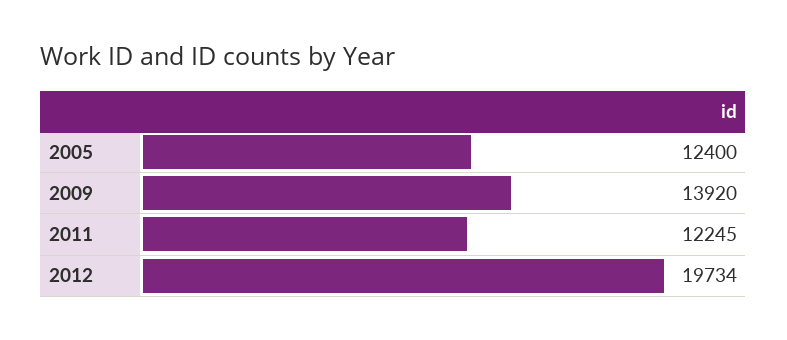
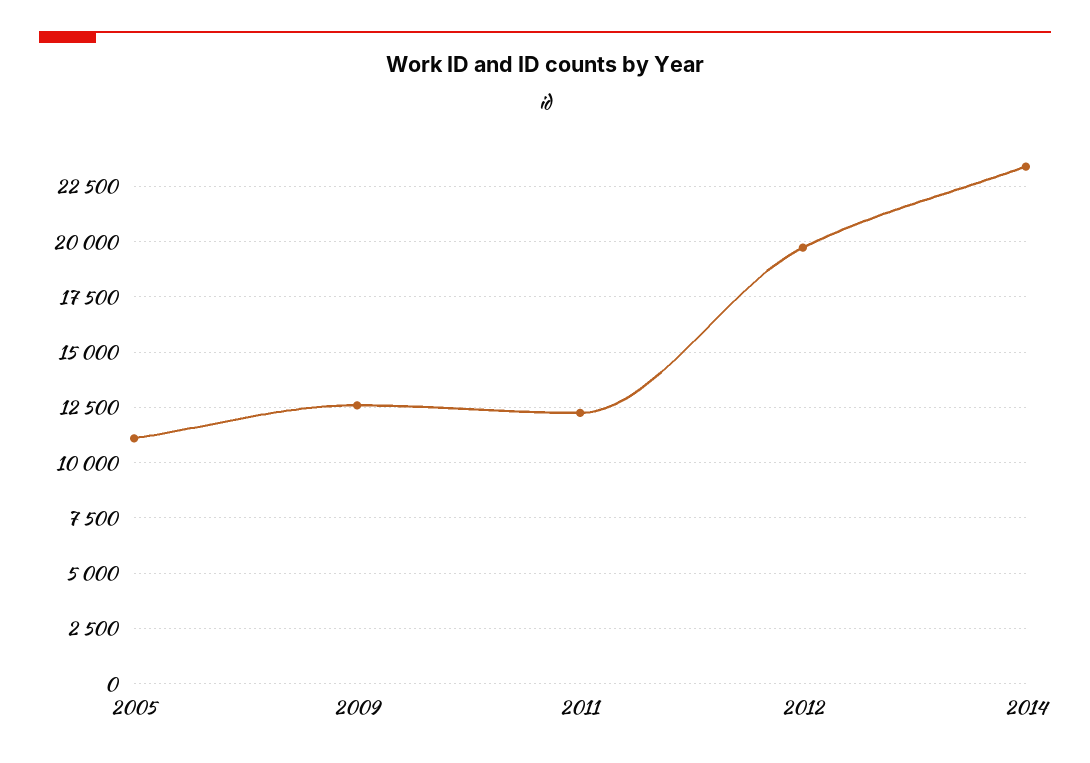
2005: 12400 -> 11000
2009: 13920 -> 12500
2014: none -> 23500

